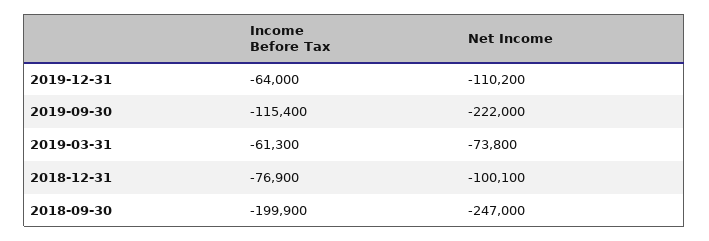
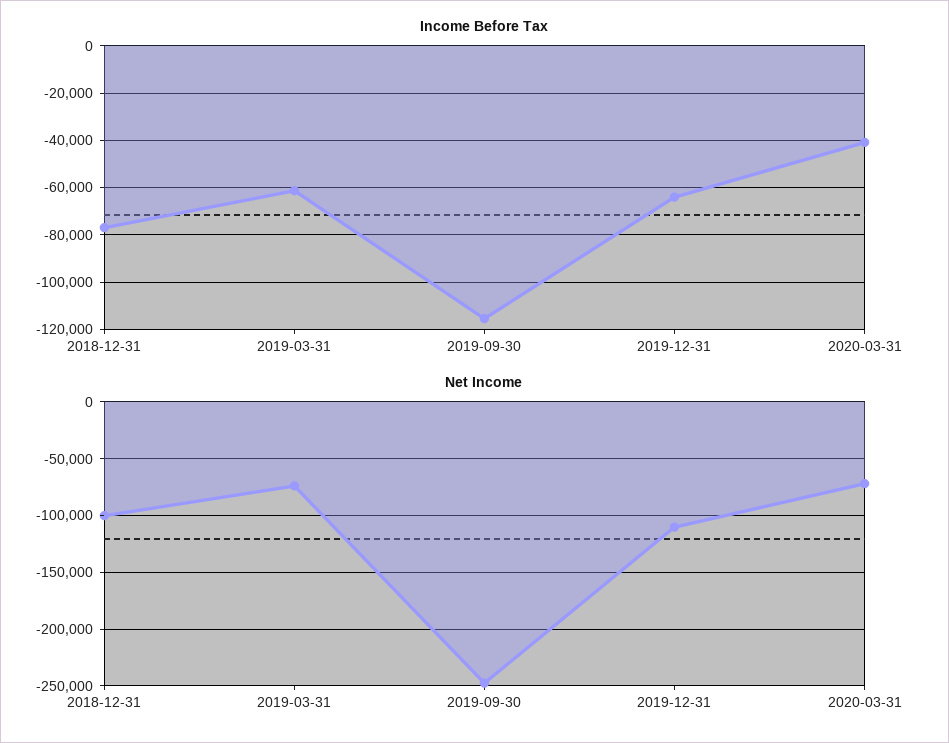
Net Income, 2019-09-30: -222000 -> -250000
Income Before Tax, 2018-09-30: -199900 -> none
Net Income, 2018-09-30: -247000 -> none
Income Before Tax, 2020-03-31: none -> -40000
Net Income, 2020-03-31: none -> -70000

